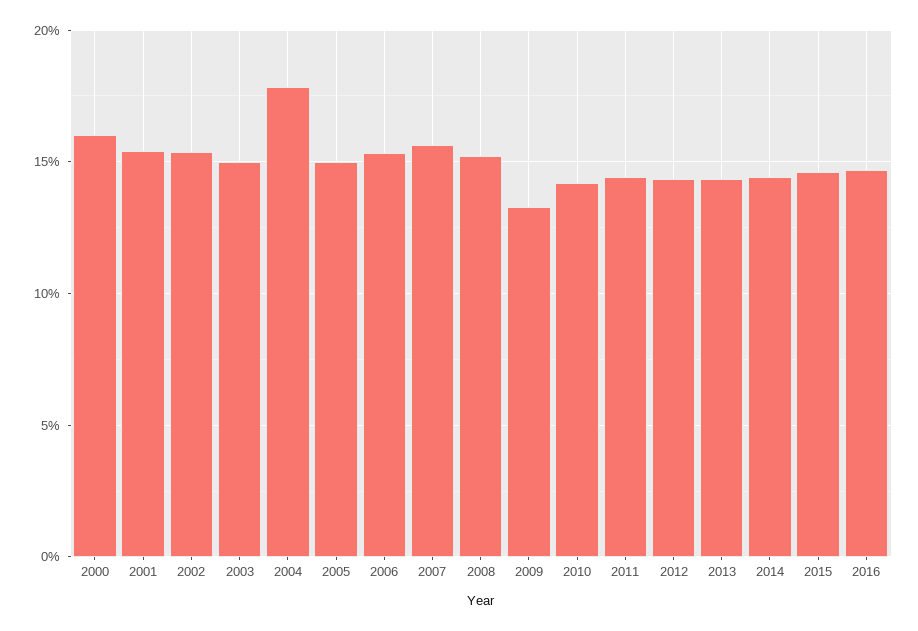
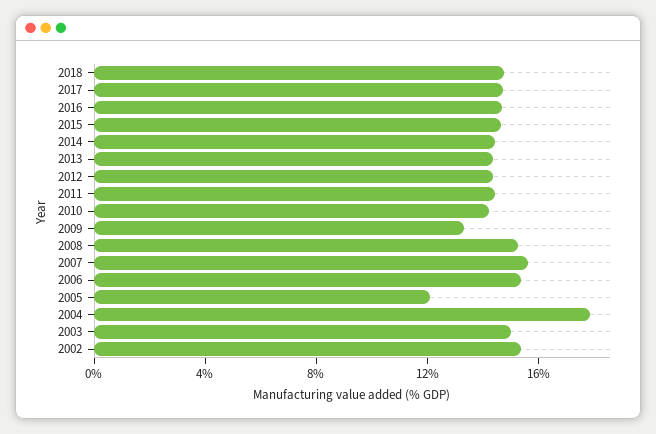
2000: 16 -> none
2001: 15.5 -> none
2005: 15 -> 12
2018: none -> 15
2017: none -> 15

